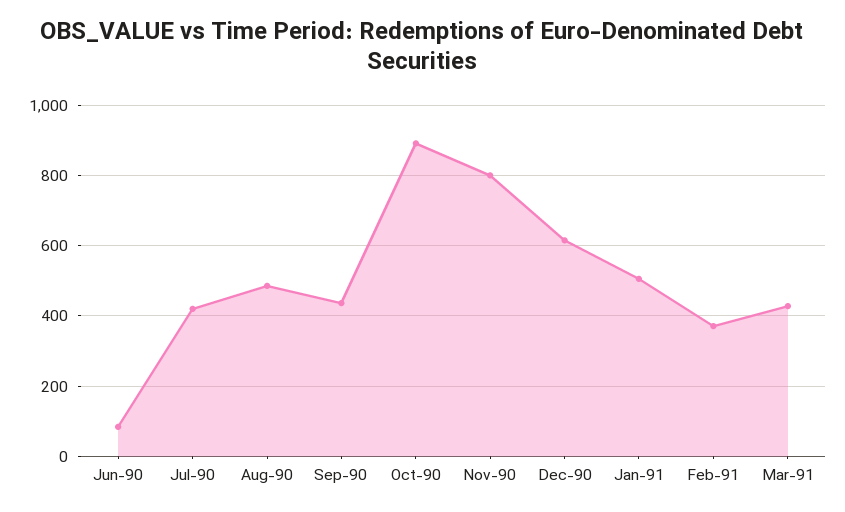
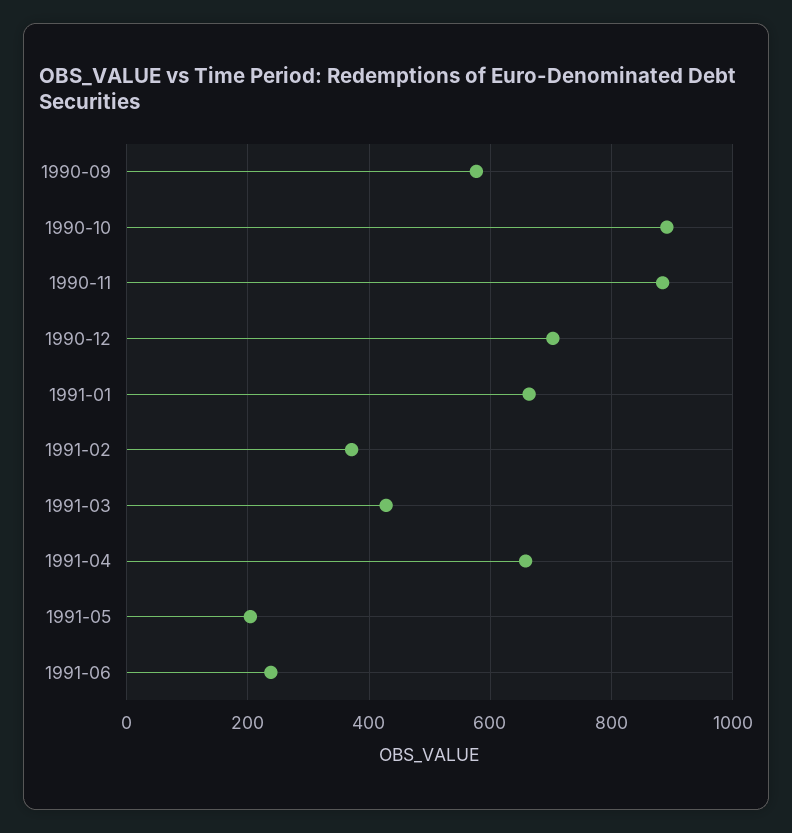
Jun-90: 80 -> none
Jul-90: 420 -> none
Aug-90: 480 -> none
Sep-90: 440 -> 580
Nov-90: 800 -> 880
Dec-90: 620 -> 700
Jan-91: 500 -> 660
1991-04: none -> 660
1991-05: none -> 200
1991-06: none -> 240

